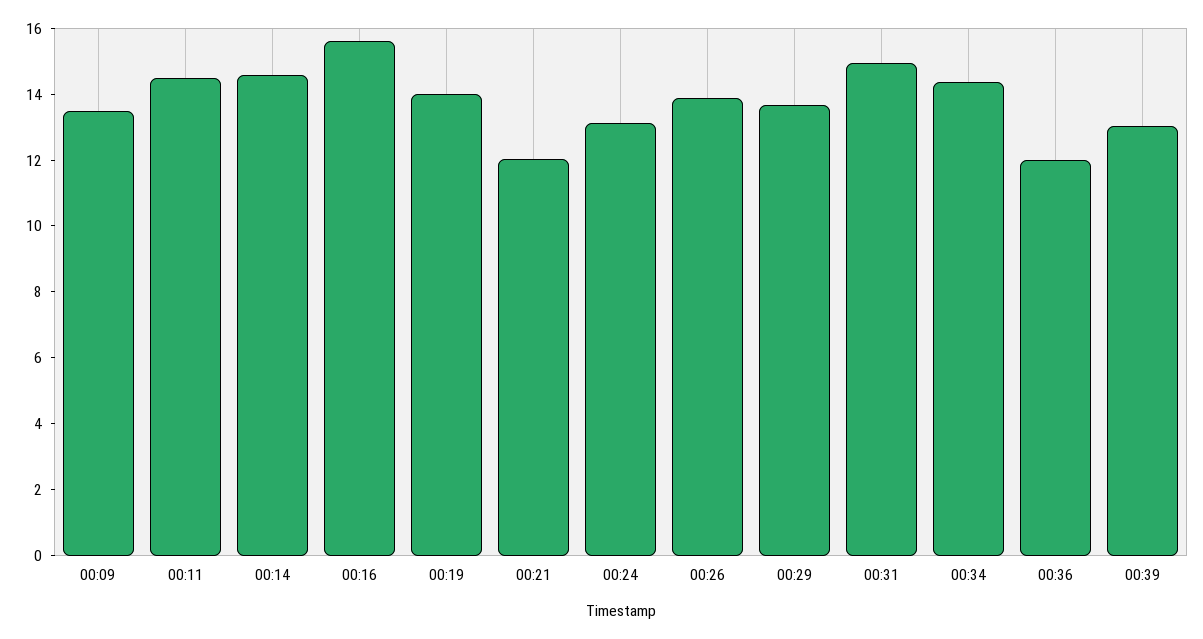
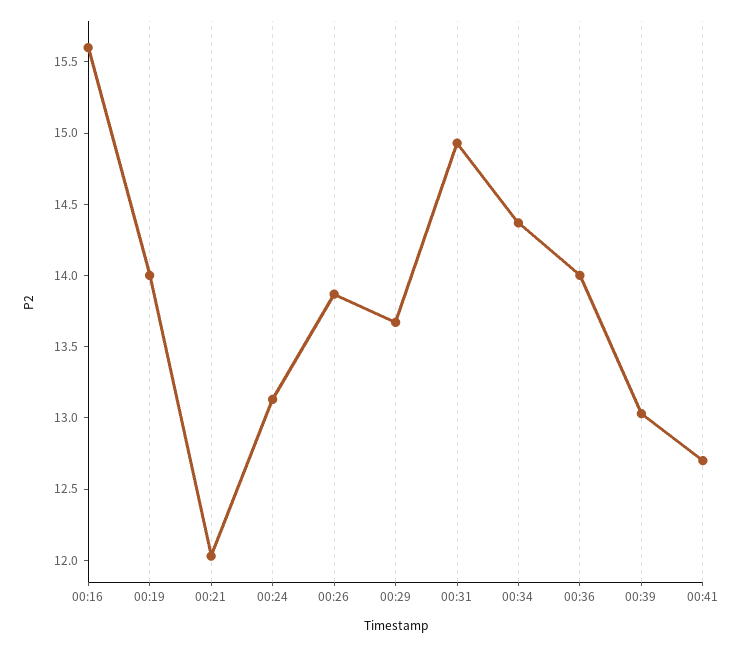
00:09: 13.5 -> none
00:11: 14.5 -> none
00:14: 14.5 -> none
00:36: 12 -> 14
00:41: none -> 12.7

